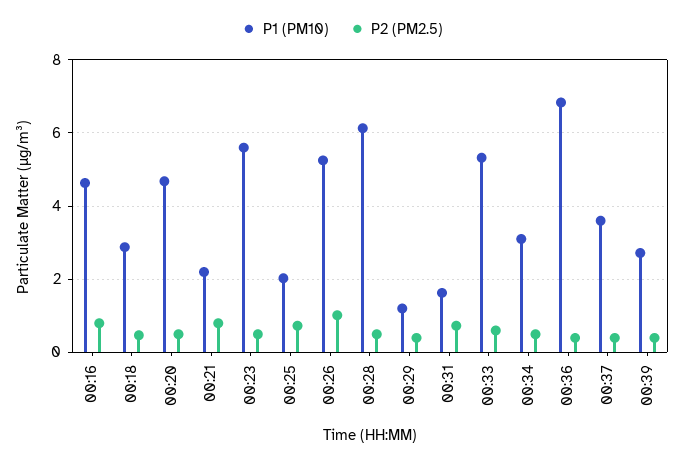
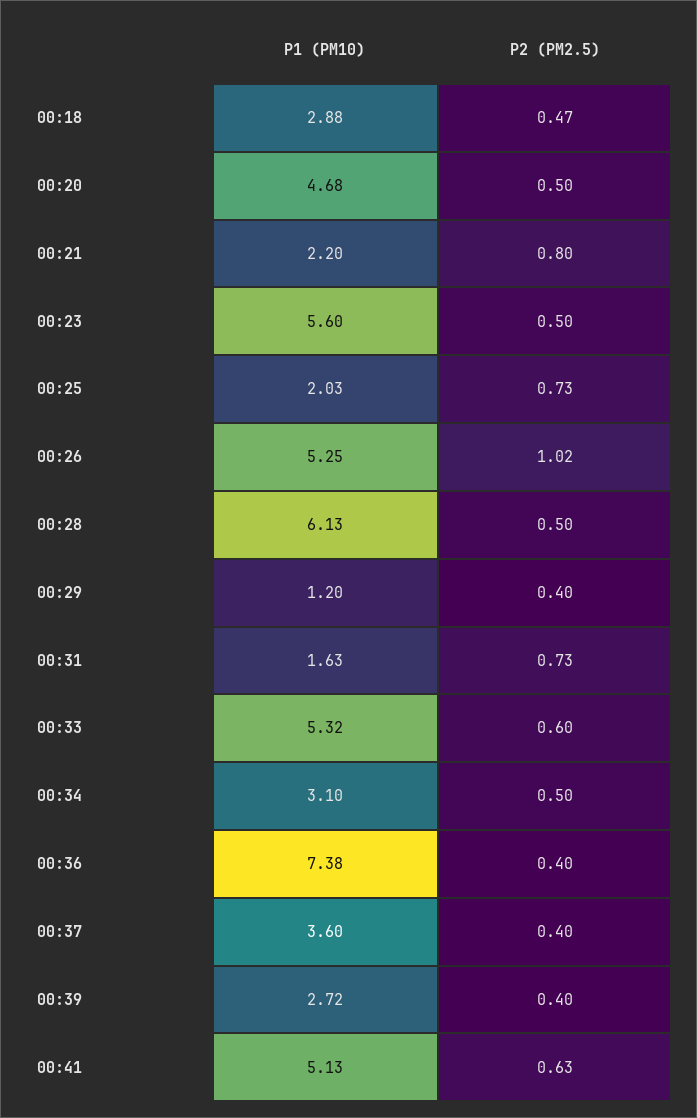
P1 (PM10), 00:16: 4.6 -> none
P2 (PM2.5), 00:16: 0.8 -> none
P1 (PM10), 00:36: 6.8 -> 7.38
P1 (PM10), 00:41: none -> 5.13
P2 (PM2.5), 00:41: none -> 0.63

